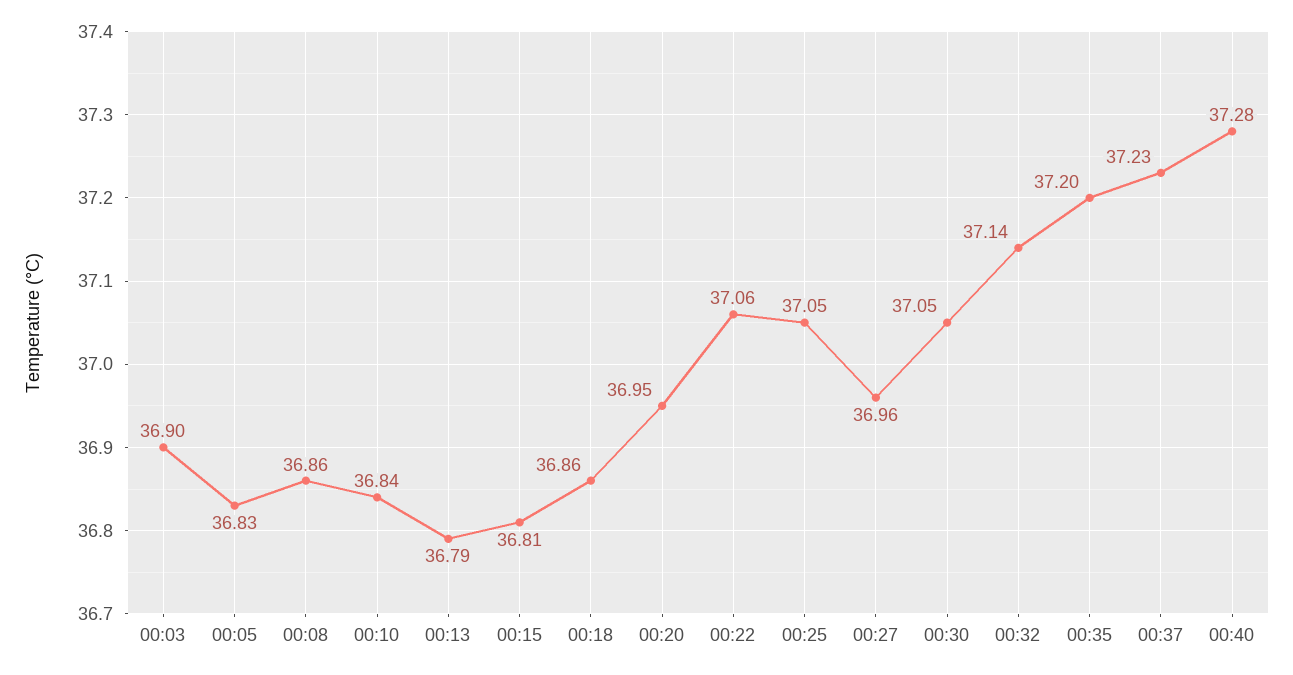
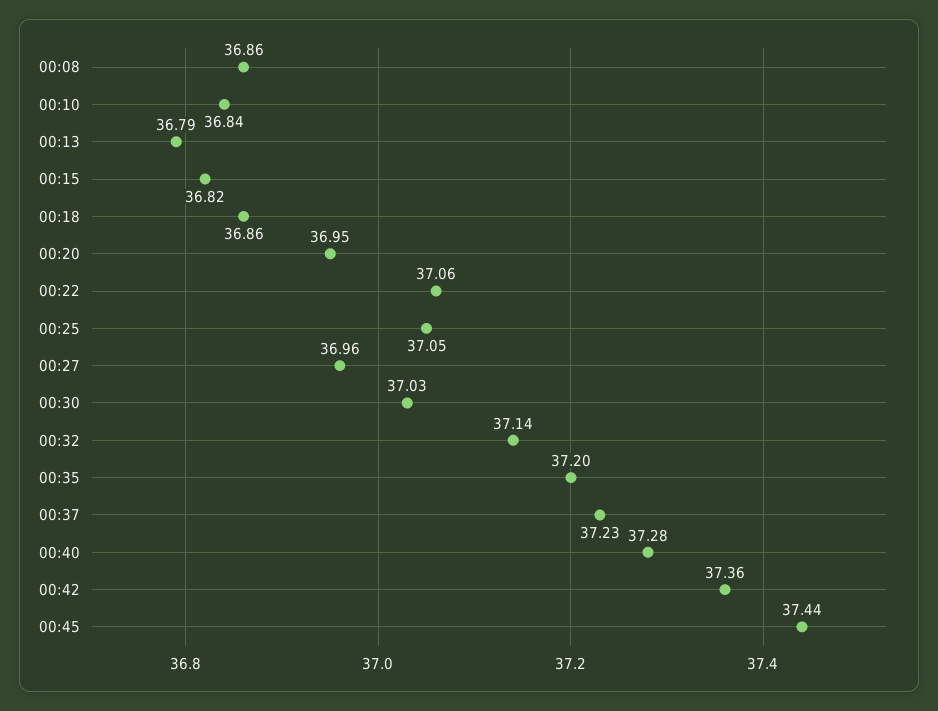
00:03: 36.9 -> none
00:05: 36.83 -> none
00:15: 36.81 -> 36.82
00:30: 37.05 -> 37.03
00:42: none -> 37.36
00:45: none -> 37.44

